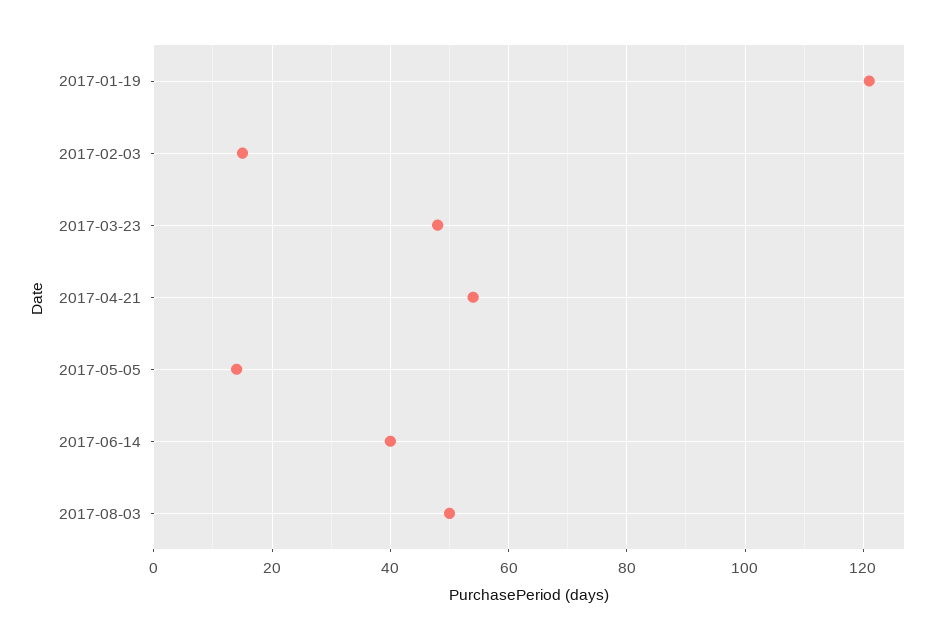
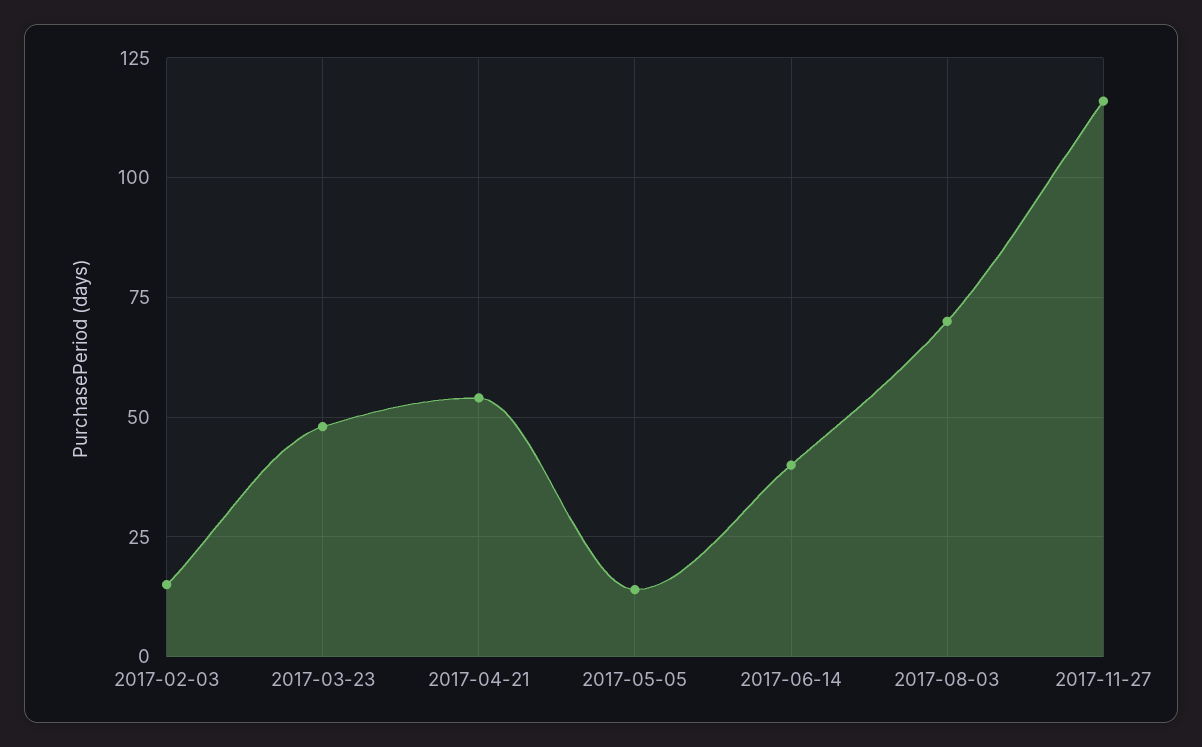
2017-01-19: 120 -> none
2017-08-03: 50 -> 70
2017-11-27: none -> 115

